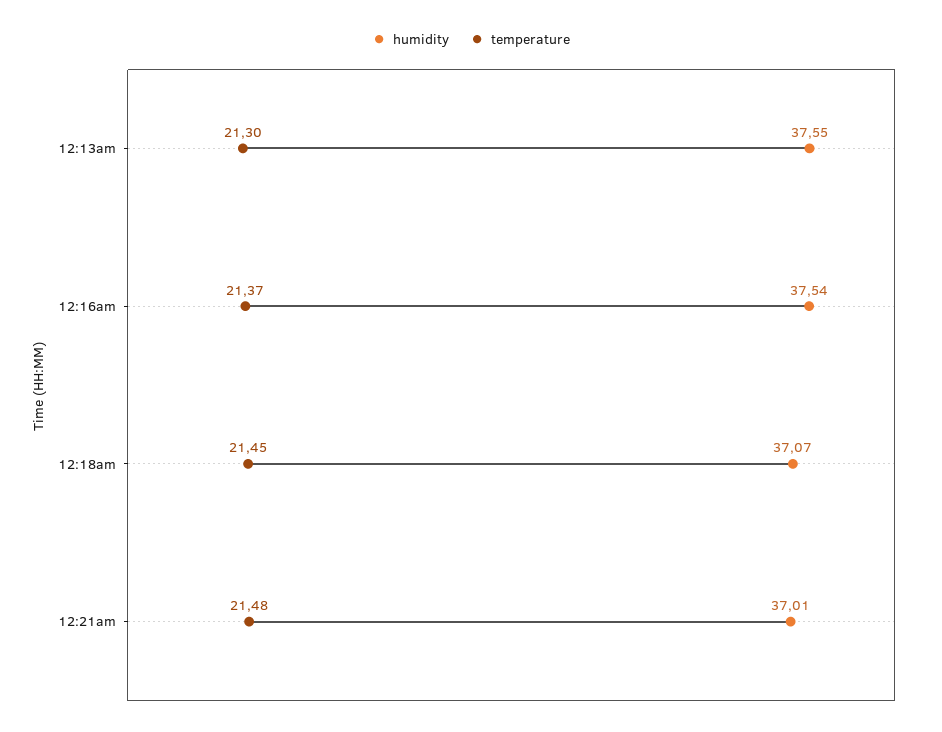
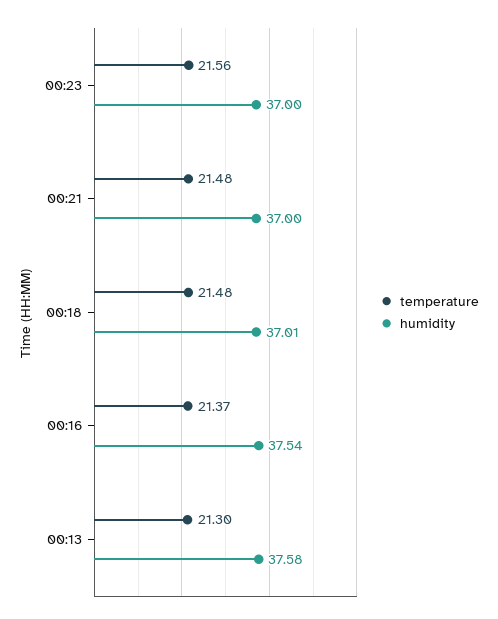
humidity, 12:13am: 37.55 -> 37.58
humidity, 12:18am: 37.07 -> 37.01
temperature, 12:18am: 21.45 -> 21.48
humidity, 12:21am: 37.01 -> 37
temperature, 00:23: none -> 21.56
humidity, 00:23: none -> 37

